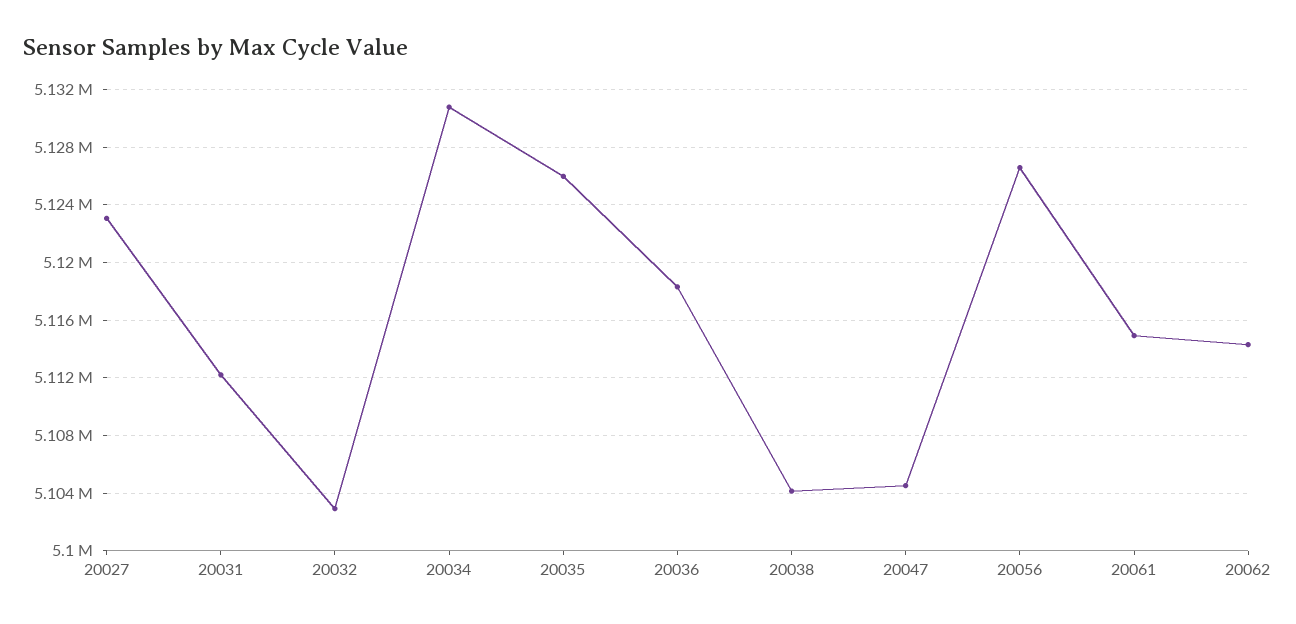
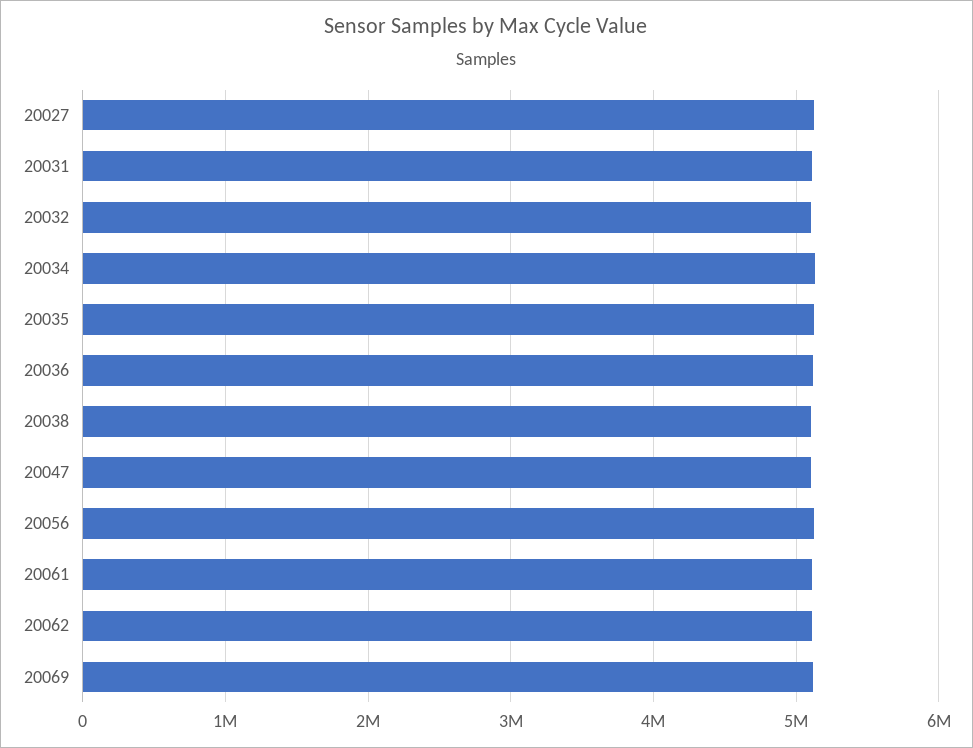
20069: none -> 5100000

